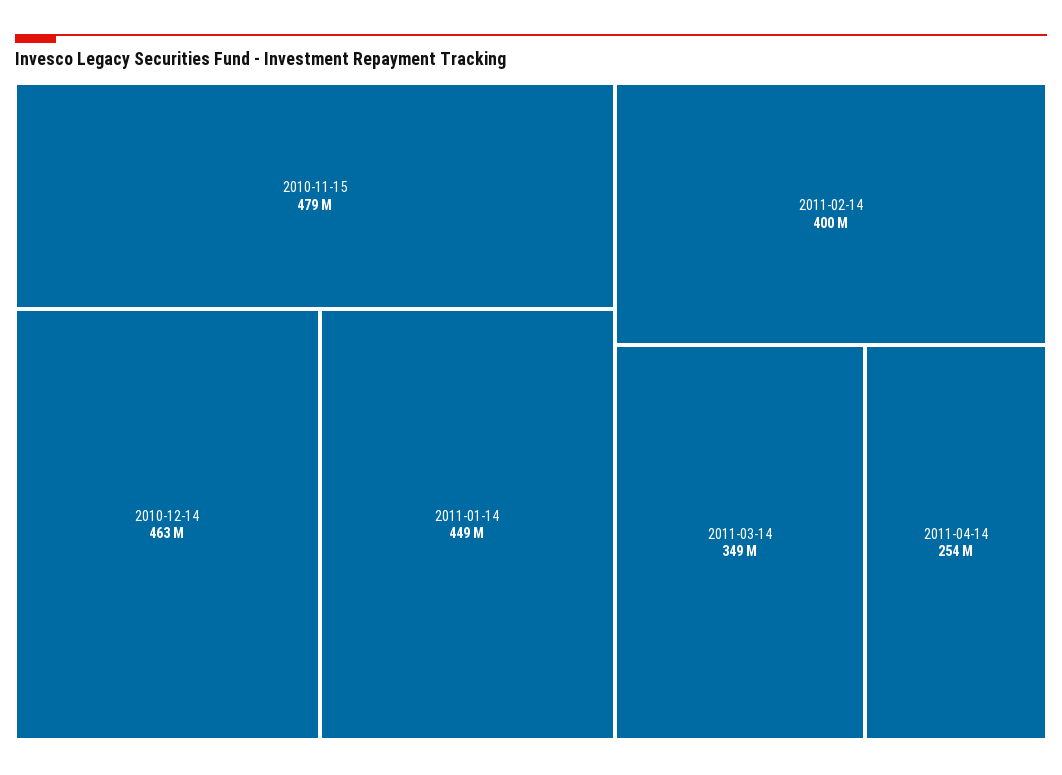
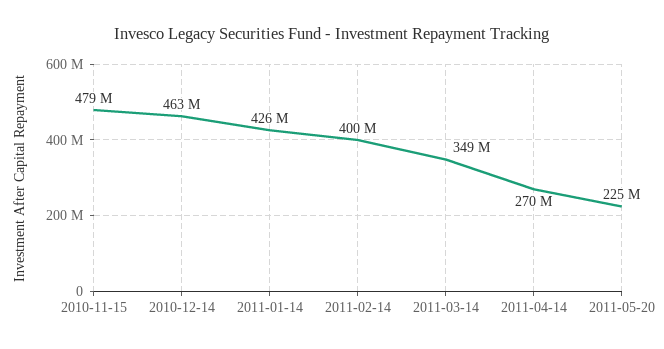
2011-01-14: 449000000 -> 426000000
2011-04-14: 254000000 -> 270000000
2011-05-20: none -> 225000000

